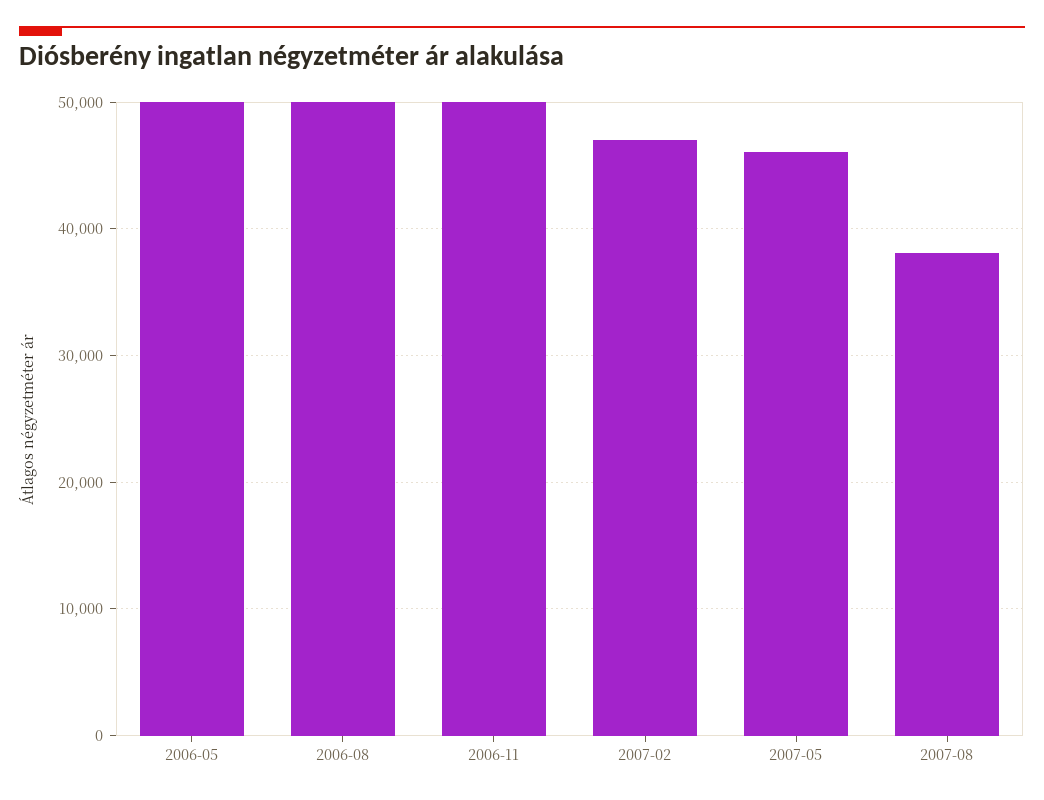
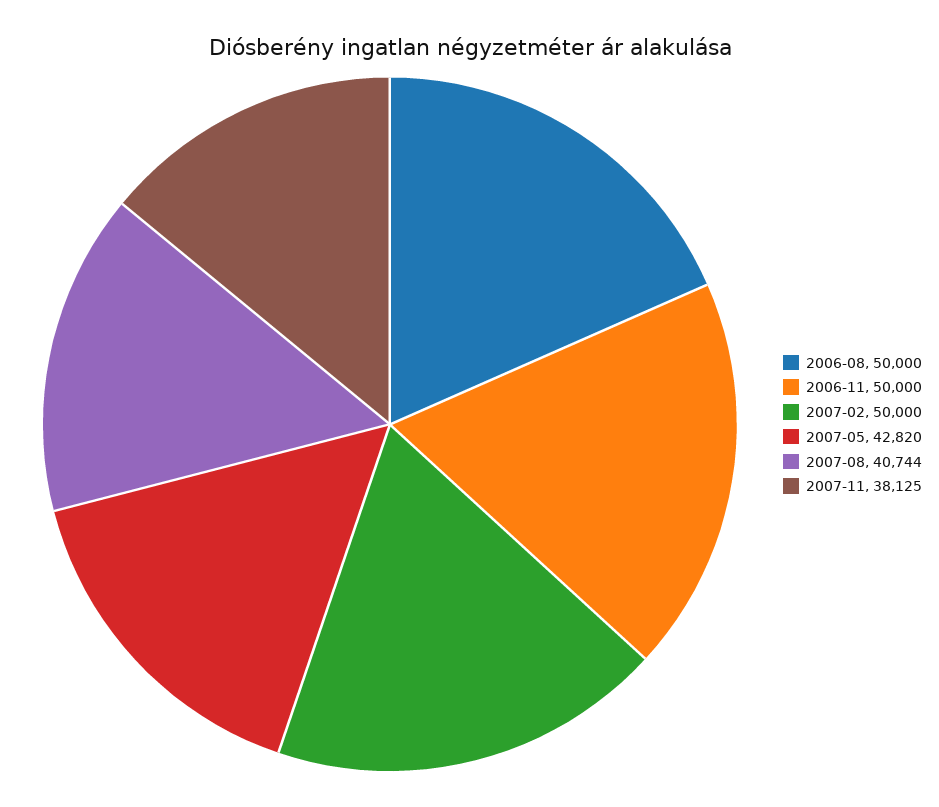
2006-05: 50000 -> none
2007-02: 47000 -> 50000
2007-05: 46000 -> 42820
2007-08: 38000 -> 40744
2007-11: none -> 38125

